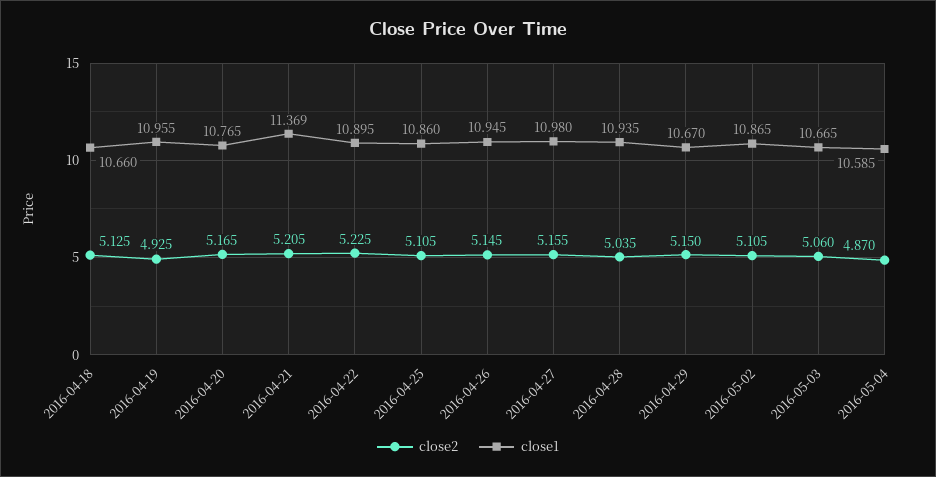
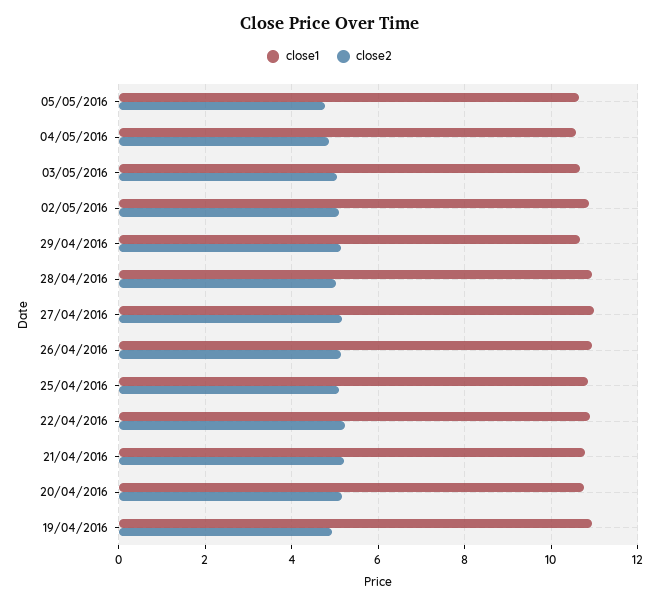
close2, 2016-04-18: 5.125 -> none
close1, 2016-04-18: 10.66 -> none
close1, 2016-04-21: 11.369 -> 10.8
close1, 05/05/2016: none -> 10.6
close2, 05/05/2016: none -> 4.8

